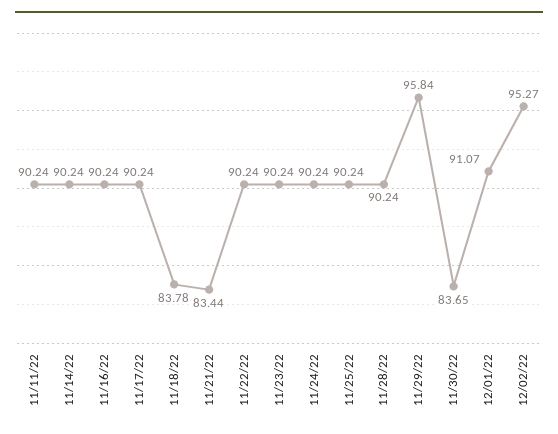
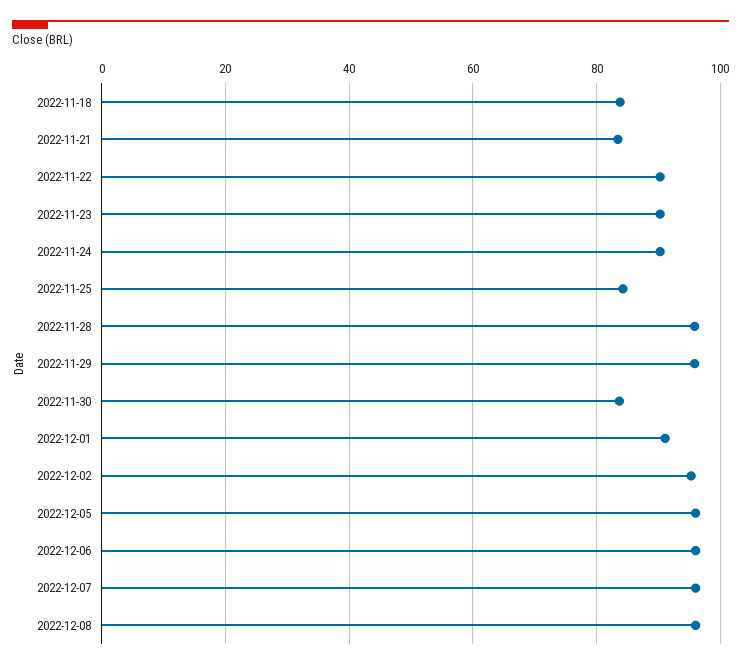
11/11/22: 90.24 -> none
11/14/22: 90.24 -> none
11/16/22: 90.24 -> none
11/17/22: 90.24 -> none
11/25/22: 90.24 -> 84
11/28/22: 90.24 -> 96
2022-12-05: none -> 96
2022-12-06: none -> 96
2022-12-07: none -> 96
2022-12-08: none -> 96

